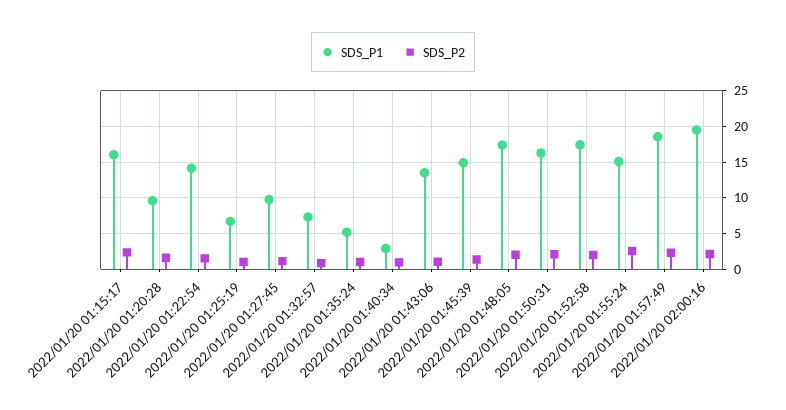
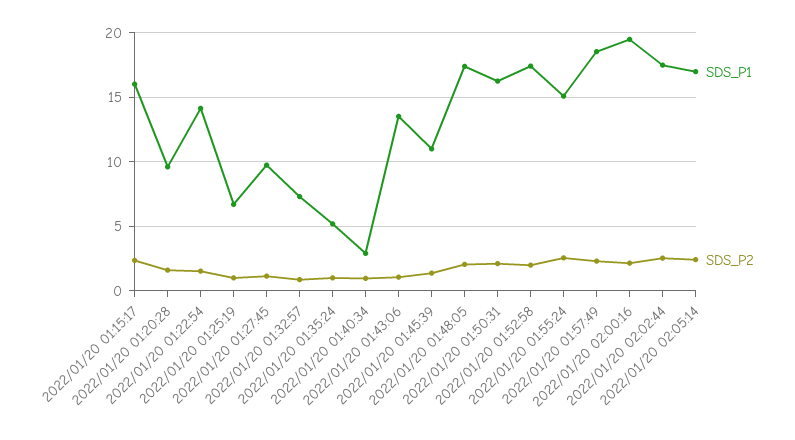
SDS_P1, 2022/01/20 01:45:39: 15 -> 11
SDS_P1, 2022/01/20 02:02:44: none -> 17.5
SDS_P2, 2022/01/20 02:02:44: none -> 2.5
SDS_P1, 2022/01/20 02:05:14: none -> 17
SDS_P2, 2022/01/20 02:05:14: none -> 2.5

